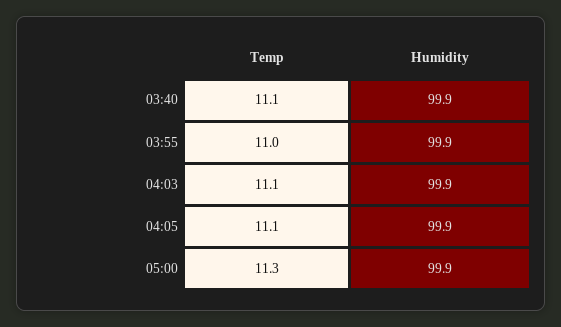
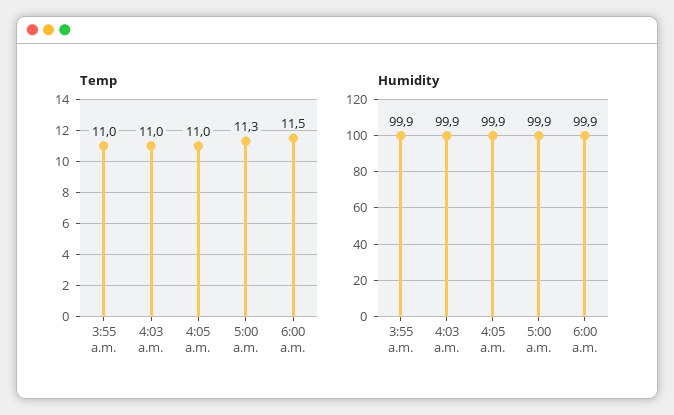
Temp, 03:40: 11.1 -> none
Humidity, 03:40: 99.9 -> none
Temp, 04:03: 11.1 -> 11
Temp, 04:05: 11.1 -> 11
Temp, 6:00 a.m.: none -> 11.5
Humidity, 6:00 a.m.: none -> 99.9

